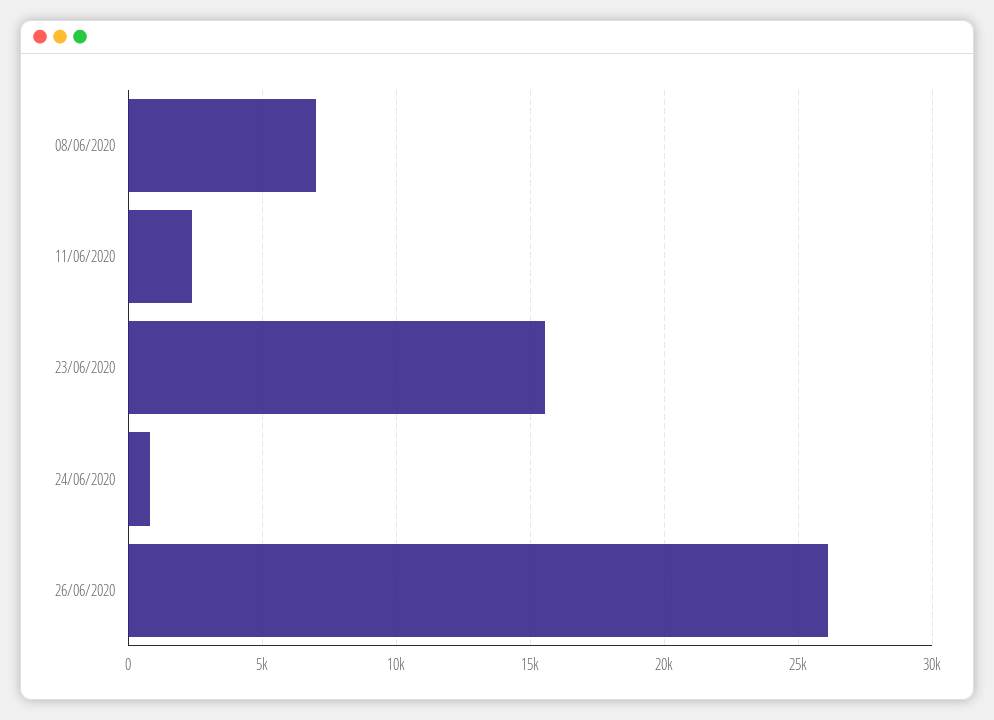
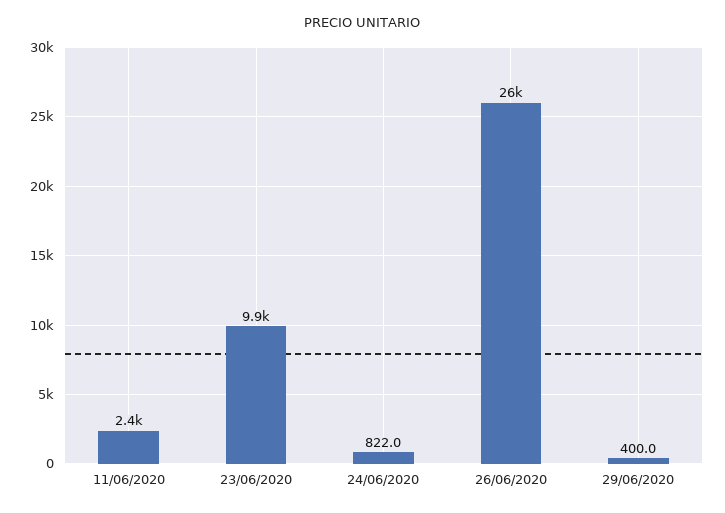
08/06/2020: 7000 -> none
23/06/2020: 15500 -> 9900
29/06/2020: none -> 400

